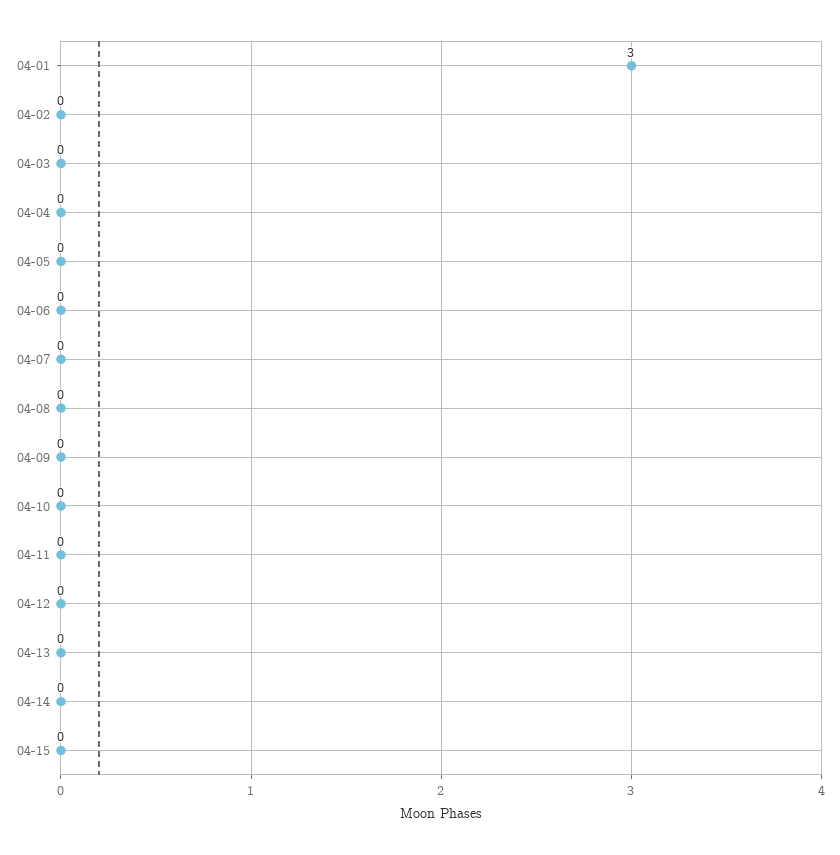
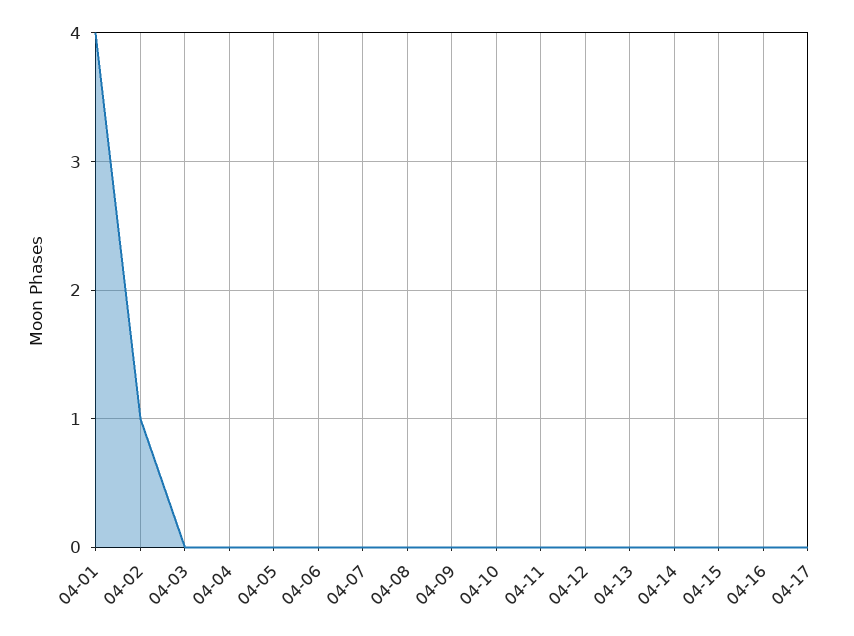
04-01: 3 -> 4
04-02: 0 -> 1
04-16: none -> 0
04-17: none -> 0

